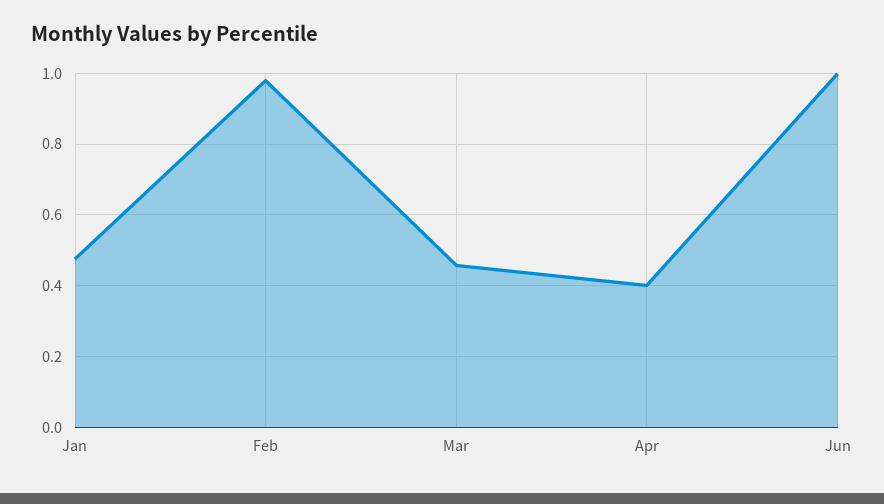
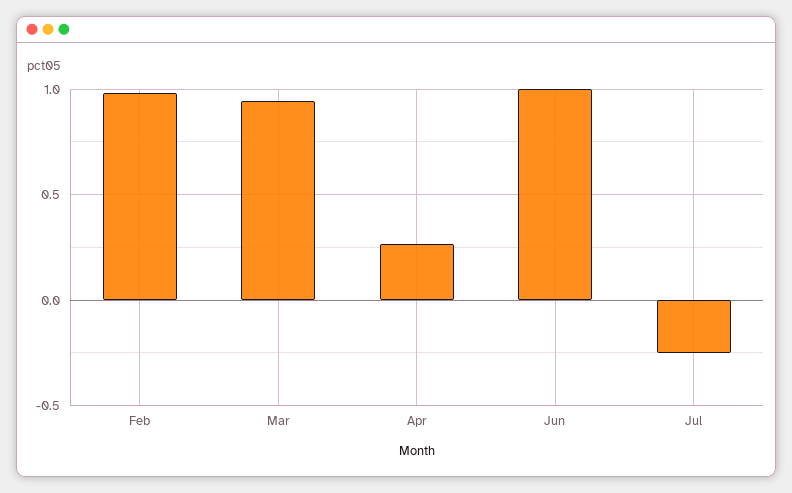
Jan: 0.48 -> none
Mar: 0.46 -> 0.95
Apr: 0.4 -> 0.25
Jul: none -> -0.25

